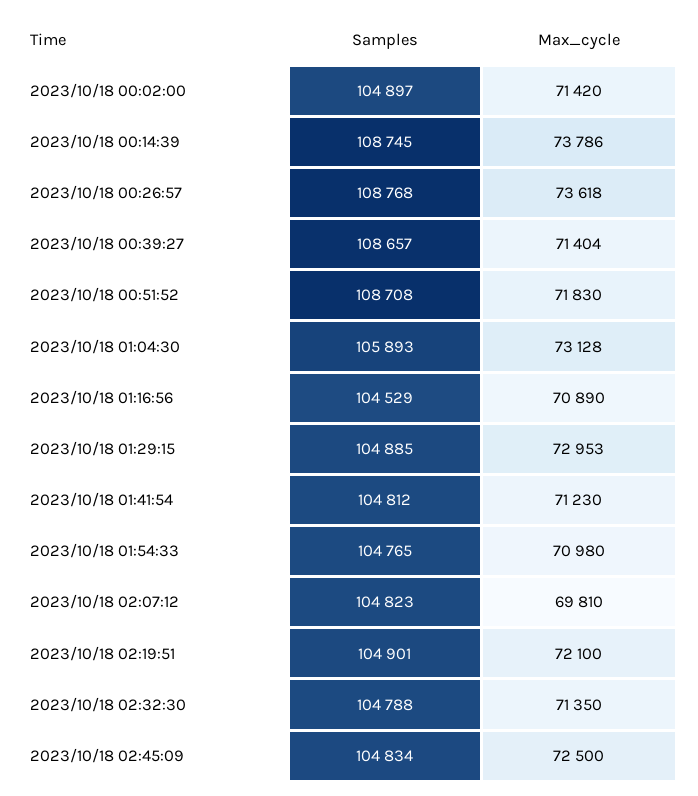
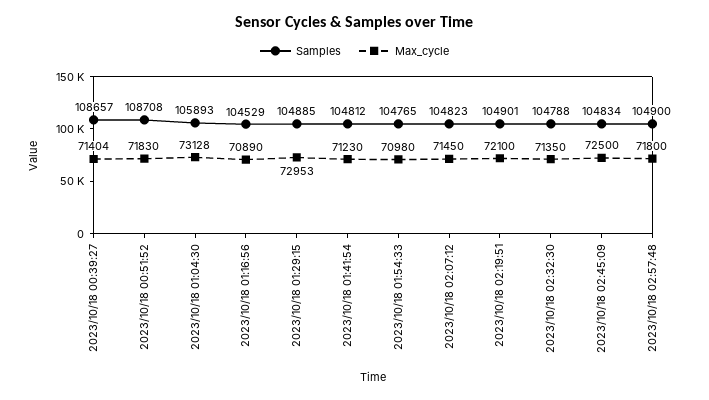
Samples, 2023/10/18 00:02:00: 104897 -> none
Max_cycle, 2023/10/18 00:02:00: 71420 -> none
Samples, 2023/10/18 00:14:39: 108745 -> none
Max_cycle, 2023/10/18 00:14:39: 73786 -> none
Samples, 2023/10/18 00:26:57: 108768 -> none
Max_cycle, 2023/10/18 00:26:57: 73618 -> none
Max_cycle, 2023/10/18 02:07:12: 69810 -> 71450
Samples, 2023/10/18 02:57:48: none -> 104900
Max_cycle, 2023/10/18 02:57:48: none -> 71800

